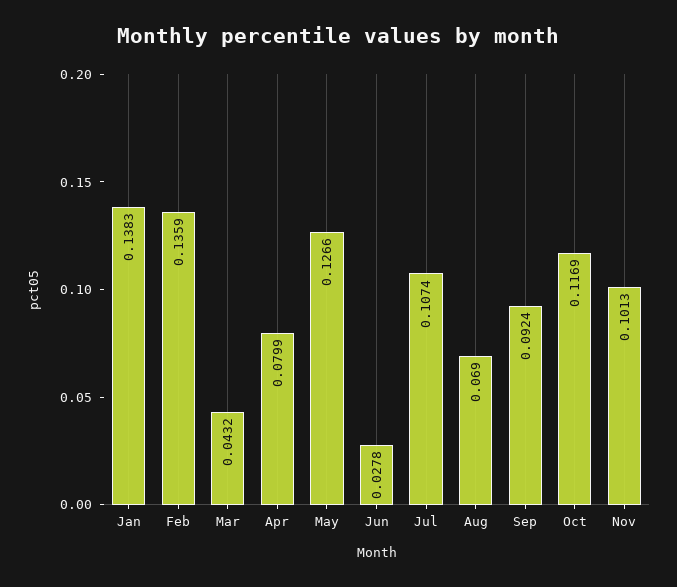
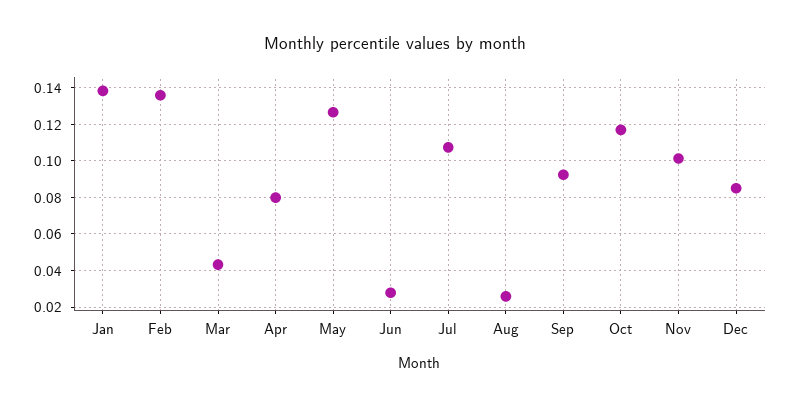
Aug: 0.069 -> 0.025
Dec: none -> 0.085

